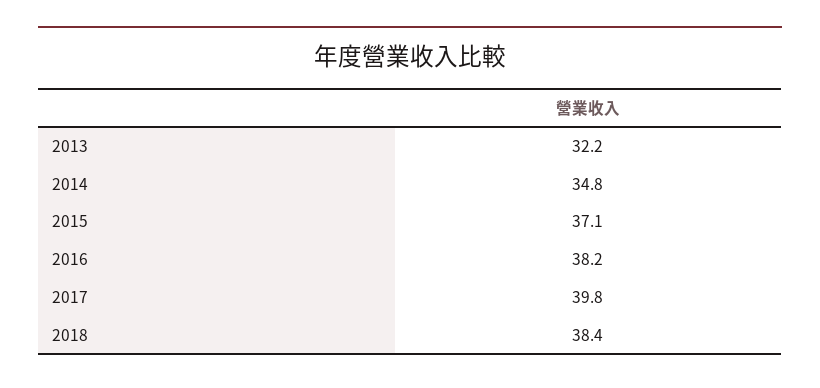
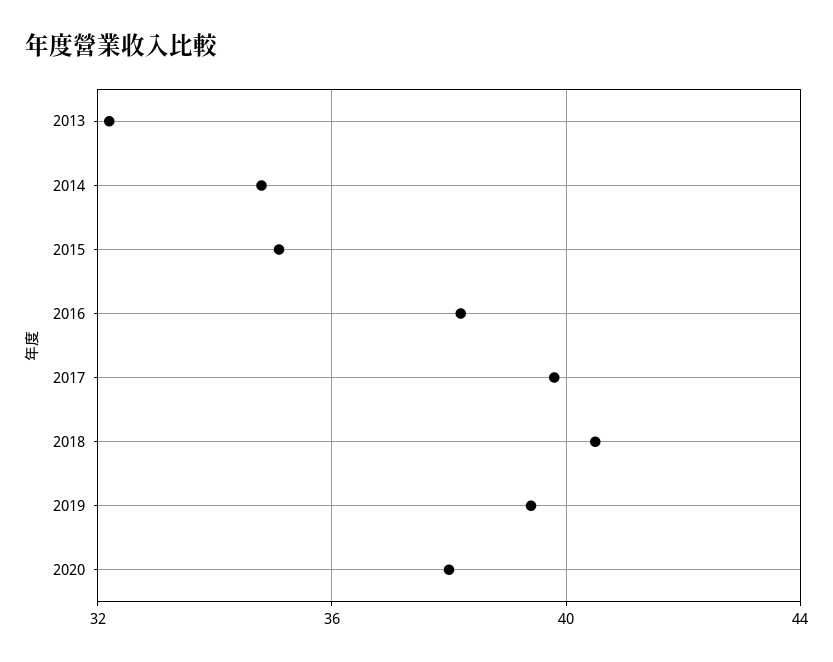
2015: 37.1 -> 35
2018: 38.4 -> 40.5
2019: none -> 39.5
2020: none -> 38

